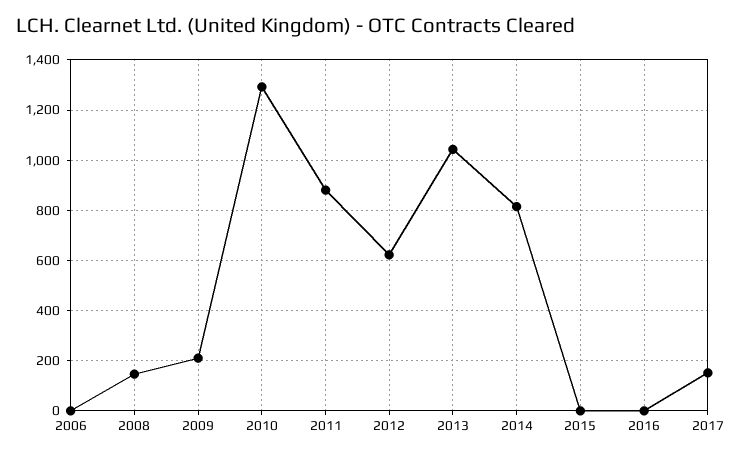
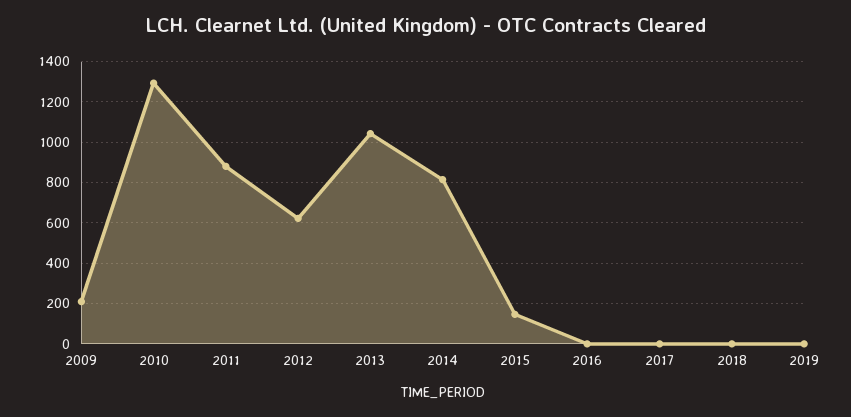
2006: 0 -> none
2008: 150 -> none
2015: 0 -> 150
2017: 150 -> 0
2018: none -> 0
2019: none -> 0

